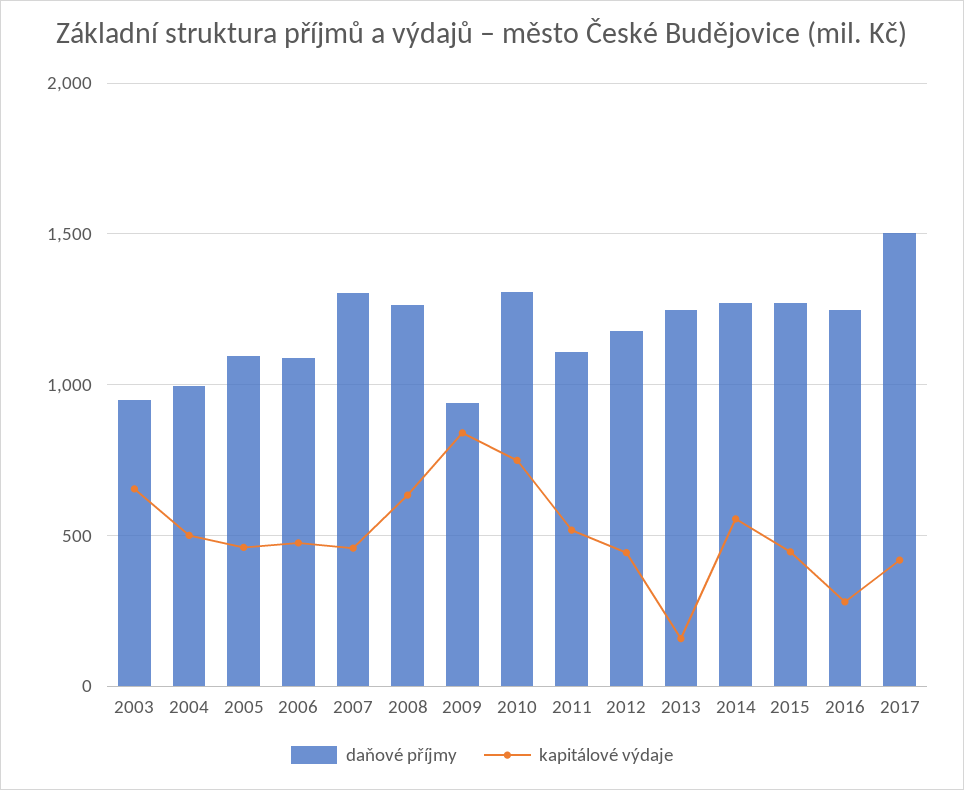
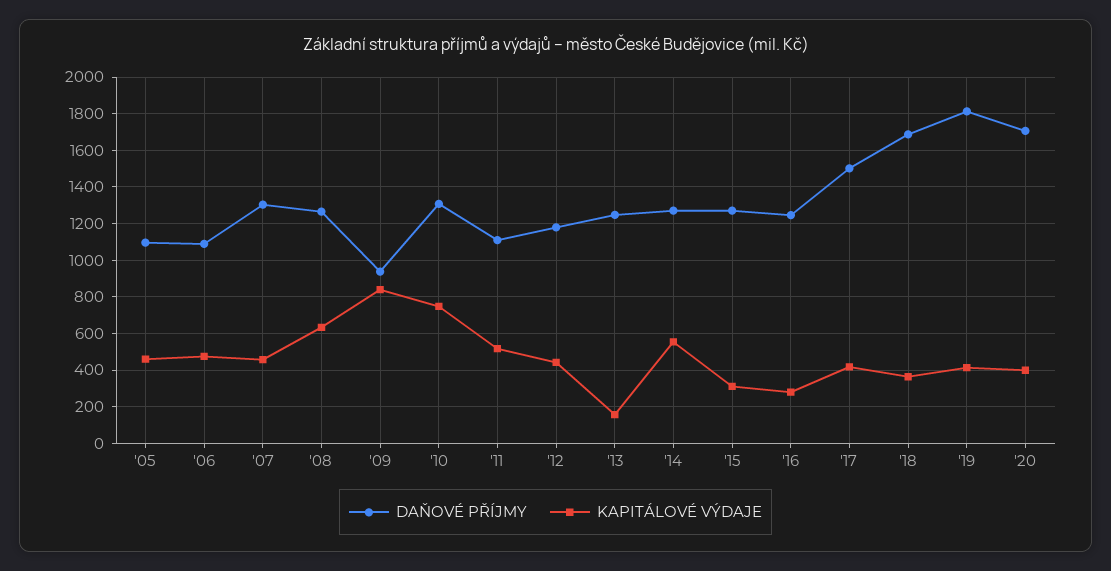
daňové příjmy, 2003: 950 -> none
kapitálové výdaje, 2003: 650 -> none
daňové příjmy, 2004: 1000 -> none
kapitálové výdaje, 2004: 500 -> none
kapitálové výdaje, 2015: 450 -> 300
daňové příjmy, '18: none -> 1700
kapitálové výdaje, '18: none -> 350
daňové příjmy, '19: none -> 1800
kapitálové výdaje, '19: none -> 400
daňové příjmy, '20: none -> 1700
kapitálové výdaje, '20: none -> 400

